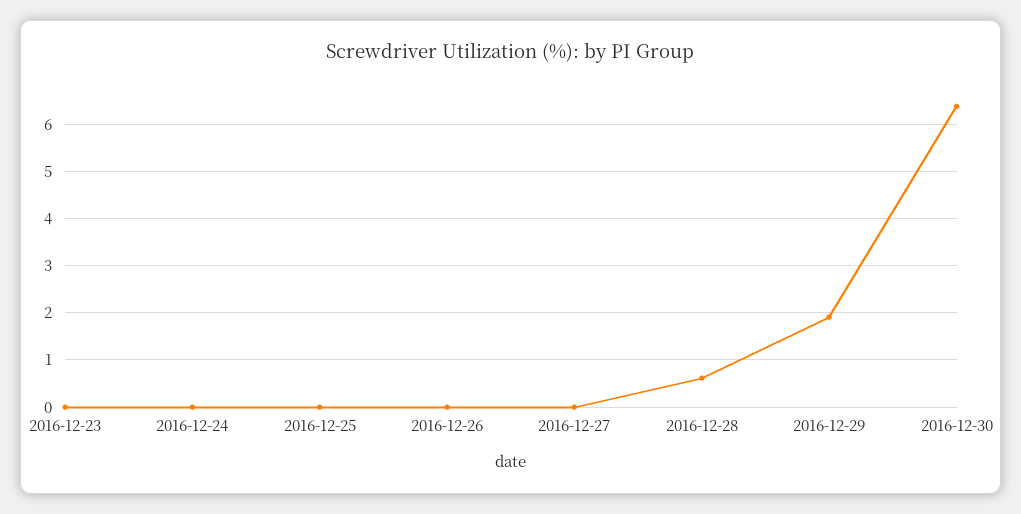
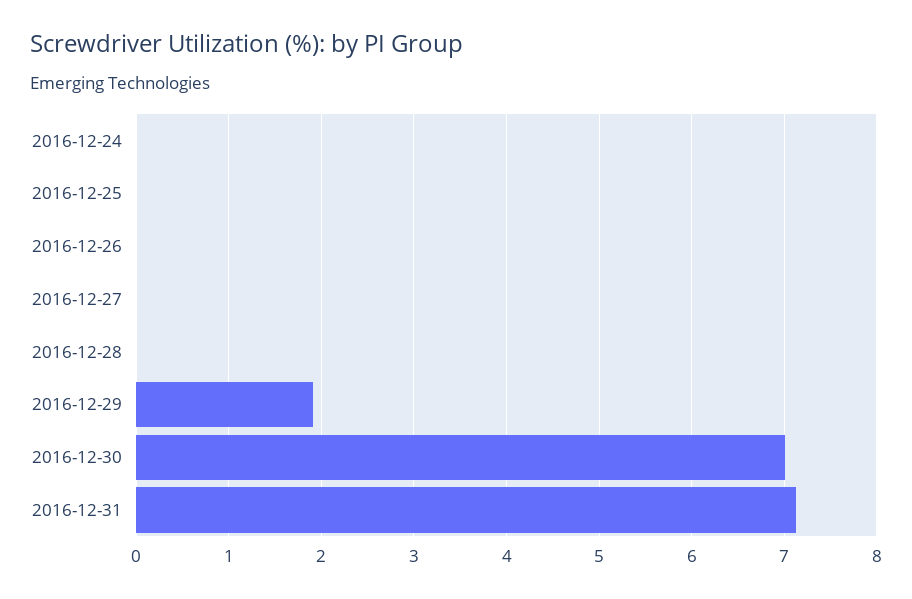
2016-12-23: 0 -> none
2016-12-28: 0.6 -> 0
2016-12-30: 6.4 -> 7
2016-12-31: none -> 7.1

